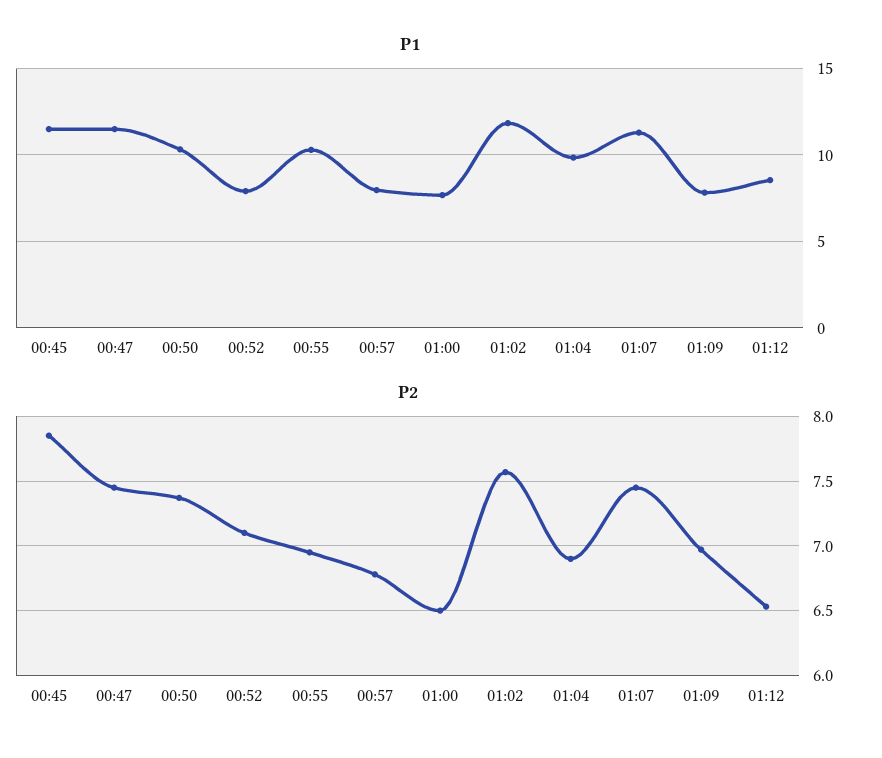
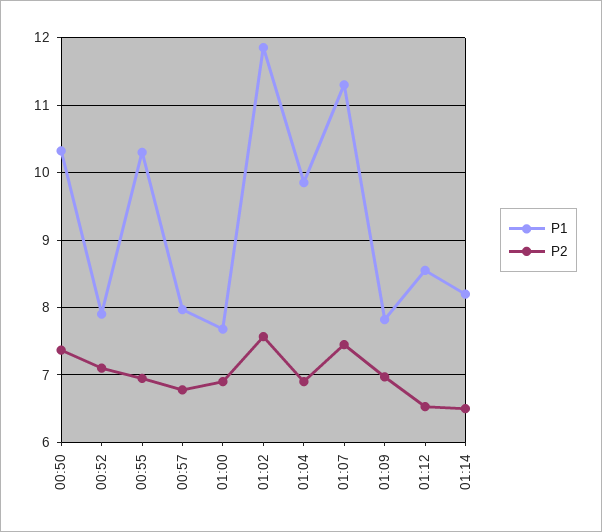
P1, 00:45: 11.5 -> none
P1, 00:47: 11.5 -> none
P2, 00:45: 7.85 -> none
P2, 00:47: 7.45 -> none
P2, 01:00: 6.5 -> 6.9
P1, 01:14: none -> 8.2
P2, 01:14: none -> 6.5

